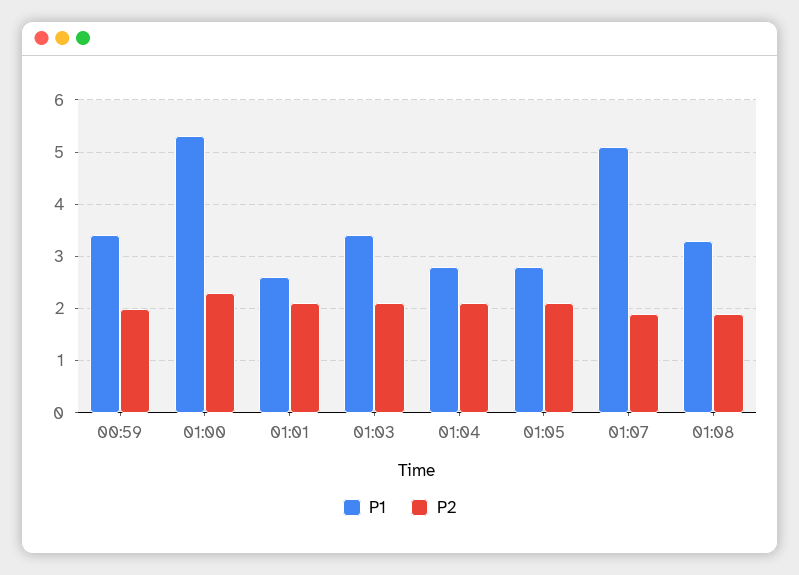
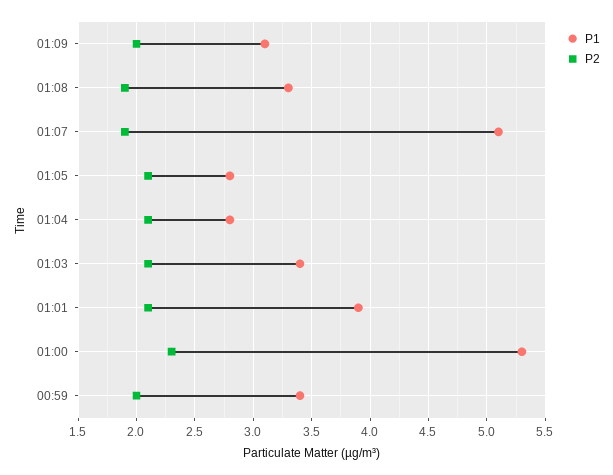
P1, 01:01: 2.5 -> 3.9
P1, 01:09: none -> 3.1
P2, 01:09: none -> 2

